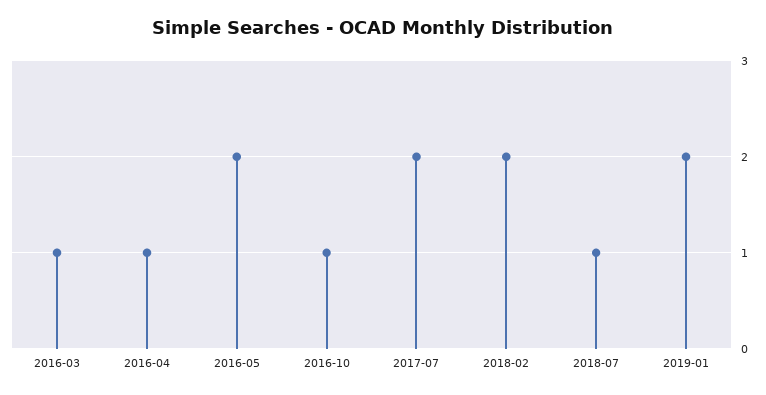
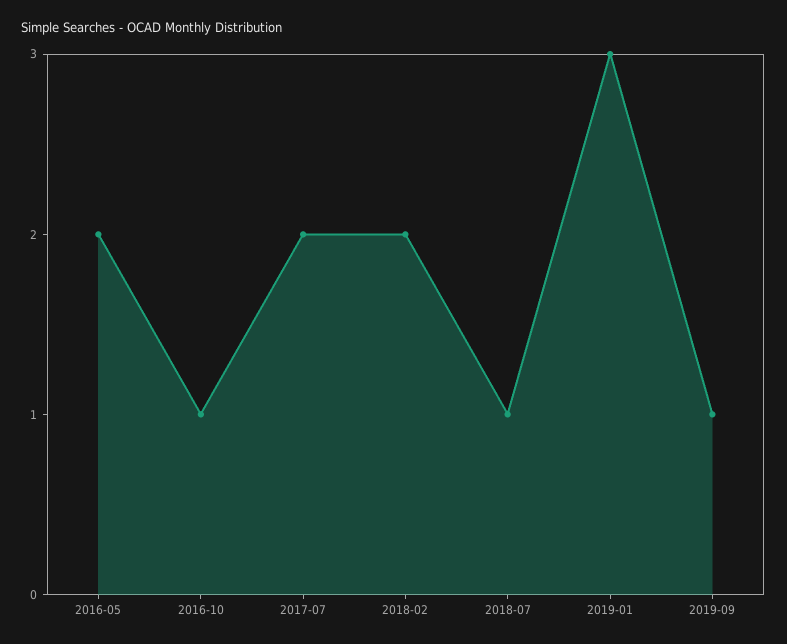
2016-03: 1 -> none
2016-04: 1 -> none
2019-01: 2 -> 3
2019-09: none -> 1

